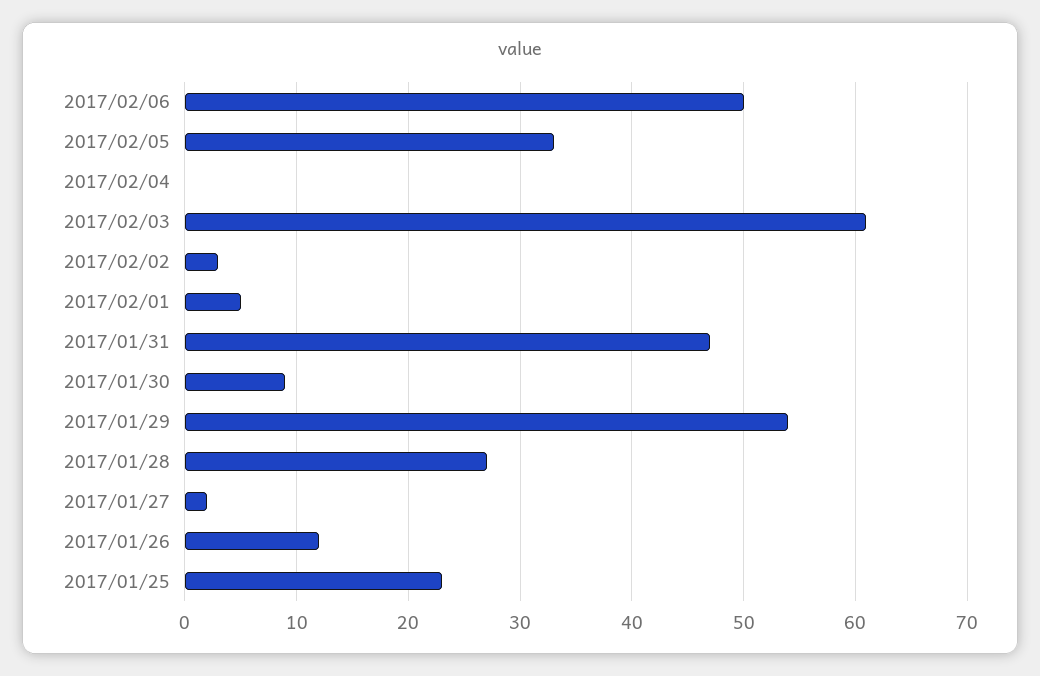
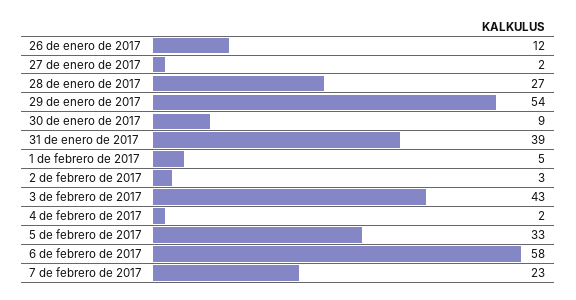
2017/02/06: 50 -> 58
2017/02/04: 0 -> 2
2017/02/03: 61 -> 43
2017/01/31: 47 -> 39
2017/01/25: 23 -> none
7 de febrero de 2017: none -> 23

